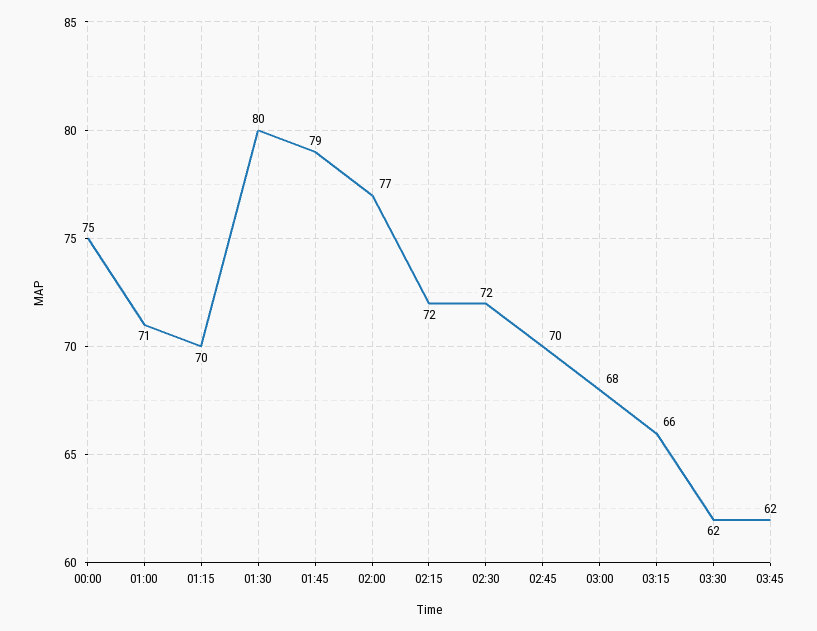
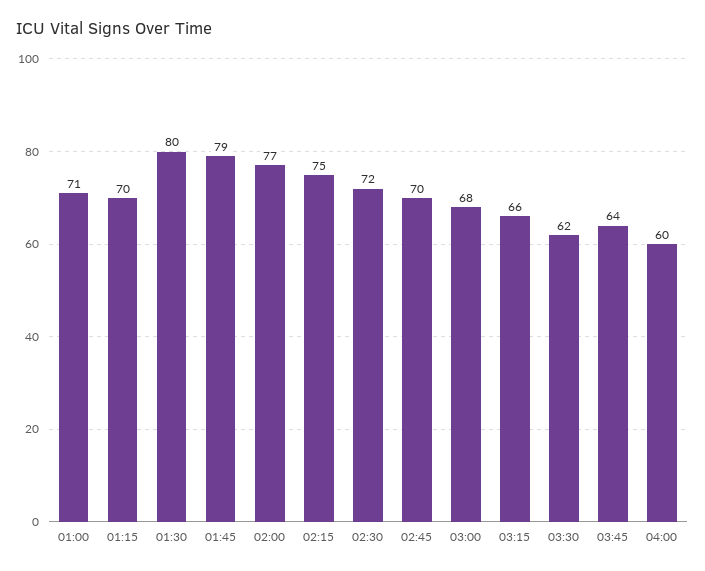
00:00: 75 -> none
02:15: 72 -> 75
03:45: 62 -> 64
04:00: none -> 60

